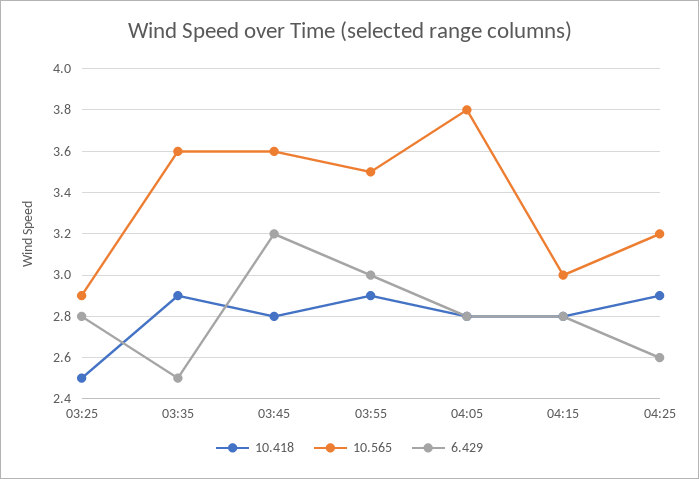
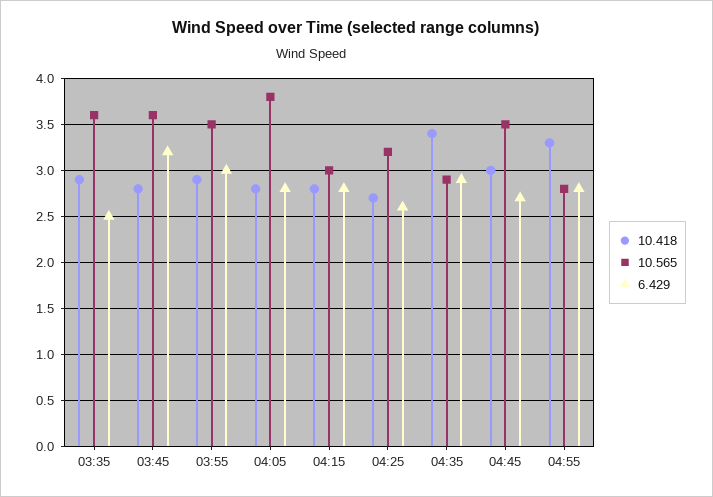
10.418, 03:25: 2.5 -> none
10.565, 03:25: 2.9 -> none
6.429, 03:25: 2.8 -> none
10.418, 04:25: 2.9 -> 2.7
10.418, 04:35: none -> 3.4
10.565, 04:35: none -> 2.9
6.429, 04:35: none -> 2.9
10.418, 04:45: none -> 3
10.565, 04:45: none -> 3.5
6.429, 04:45: none -> 2.7
10.418, 04:55: none -> 3.3
10.565, 04:55: none -> 2.8
6.429, 04:55: none -> 2.8

